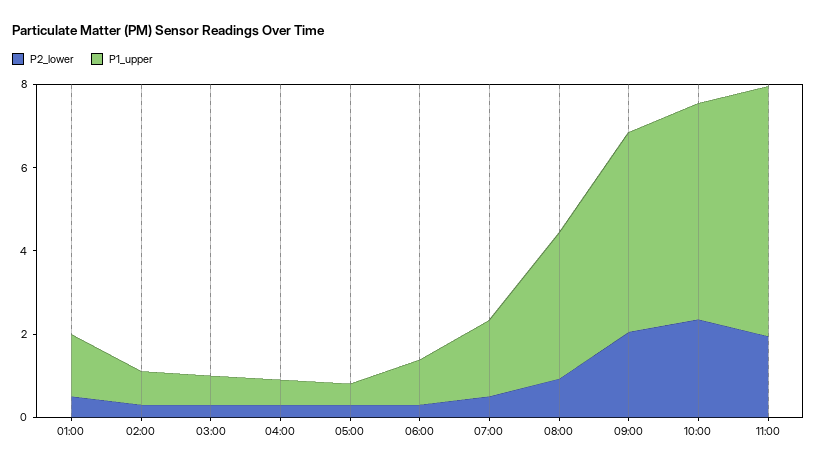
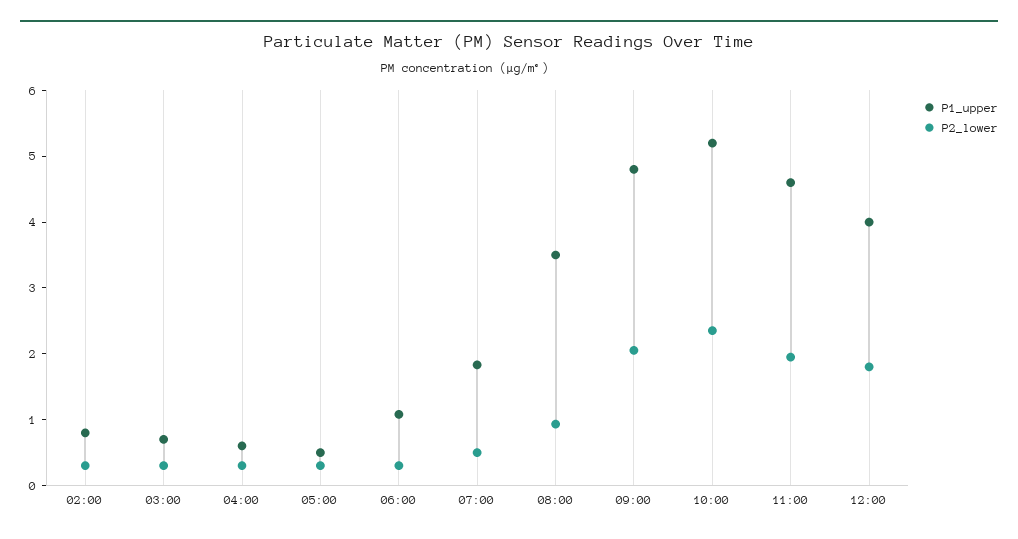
P2_lower, 01:00: 0.5 -> none
P1_upper, 01:00: 1.5 -> none
P1_upper, 11:00: 6 -> 4.6
P1_upper, 12:00: none -> 4
P2_lower, 12:00: none -> 1.8

